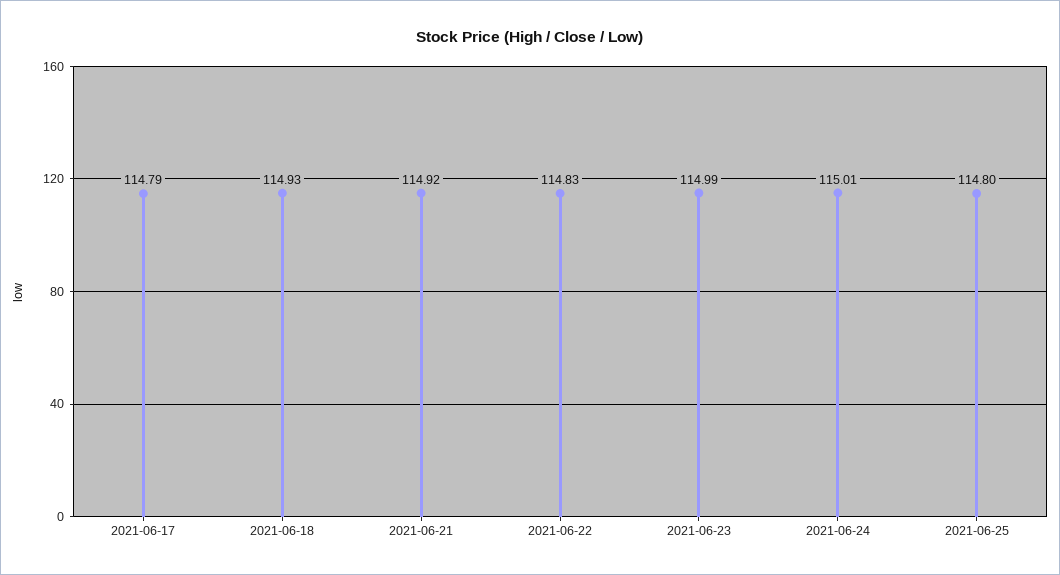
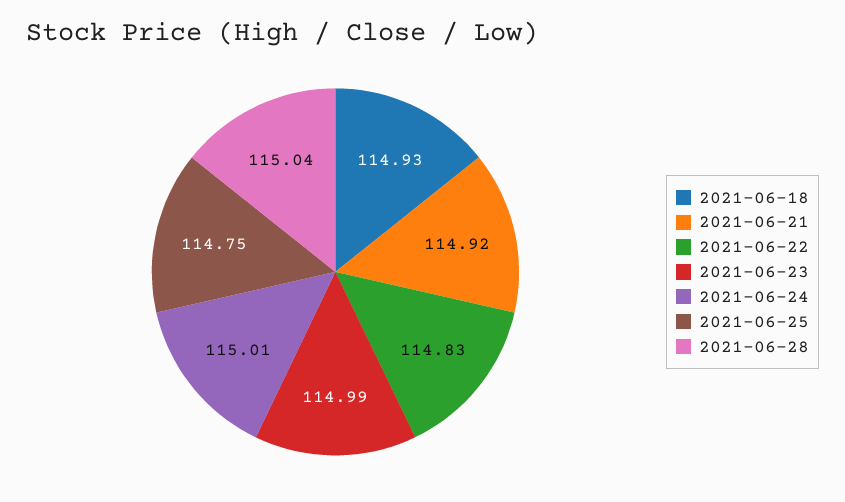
2021-06-17: 114.79 -> none
2021-06-25: 114.8 -> 114.75
2021-06-28: none -> 115.04

